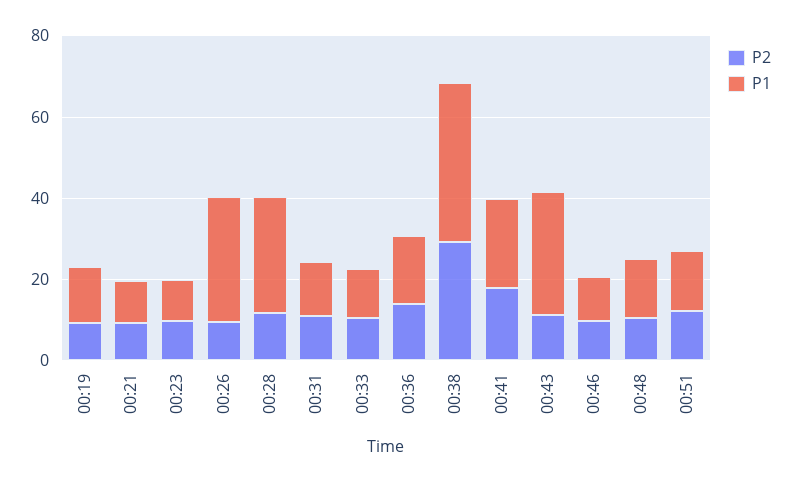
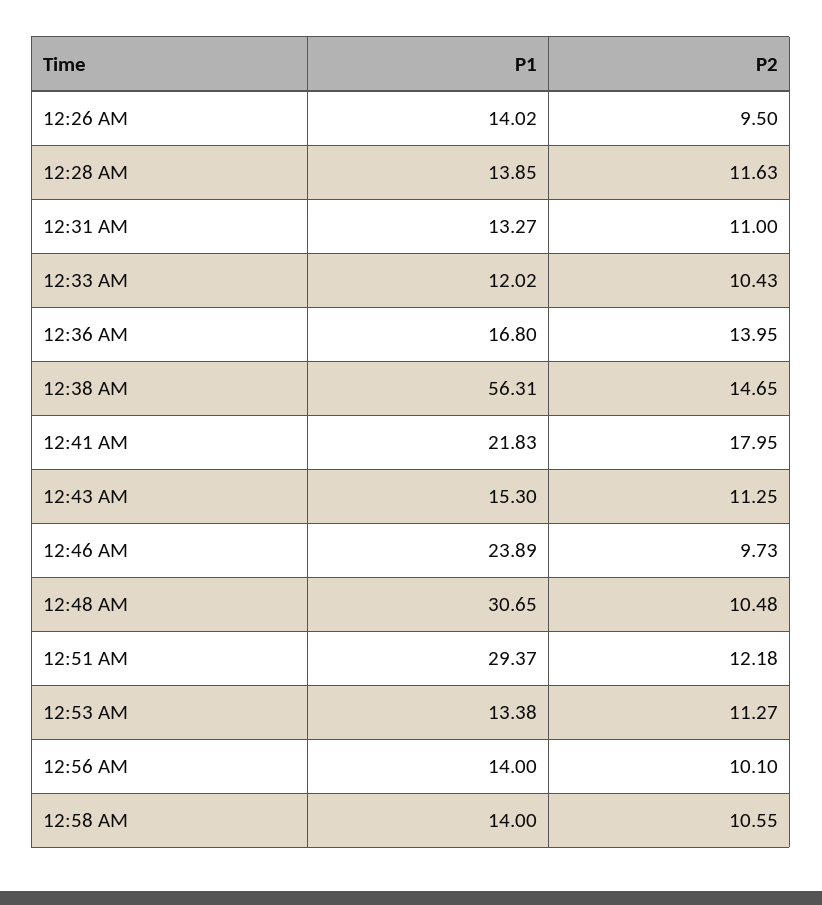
P2, 00:19: 10 -> none
P1, 00:19: 15 -> none
P2, 00:21: 10 -> none
P1, 00:21: 10 -> none
P2, 00:23: 10 -> none
P1, 00:23: 10 -> none
P1, 00:26: 30 -> 14.02
P1, 00:28: 30 -> 13.85
P2, 00:38: 30 -> 14.65
P1, 00:38: 40 -> 56.31
P1, 00:43: 30 -> 15.3
P1, 00:46: 10 -> 23.89
P1, 00:48: 15 -> 30.65
P1, 00:51: 15 -> 29.37
P1, 12:53 AM: none -> 13.38
P2, 12:53 AM: none -> 11.27
P1, 12:56 AM: none -> 14
P2, 12:56 AM: none -> 10.1
P1, 12:58 AM: none -> 14
P2, 12:58 AM: none -> 10.55

